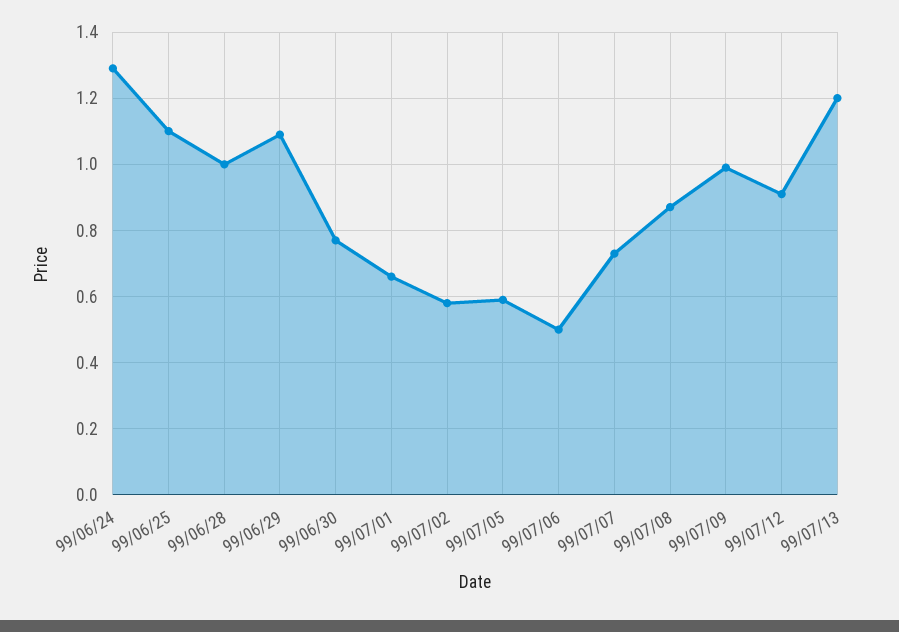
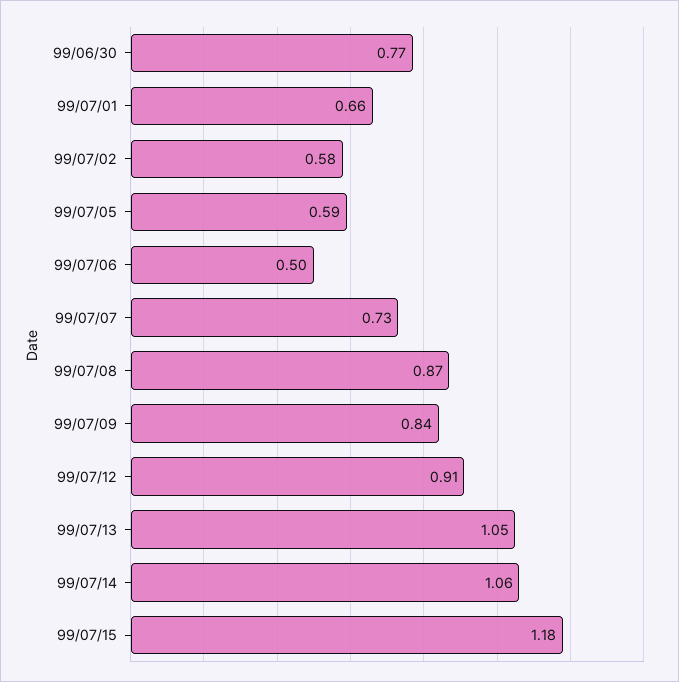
99/06/24: 1.3 -> none
99/06/25: 1.1 -> none
99/06/28: 1 -> none
99/06/29: 1.1 -> none
99/07/09: 1 -> 0.84
99/07/13: 1.2 -> 1.05
99/07/14: none -> 1.06
99/07/15: none -> 1.18

